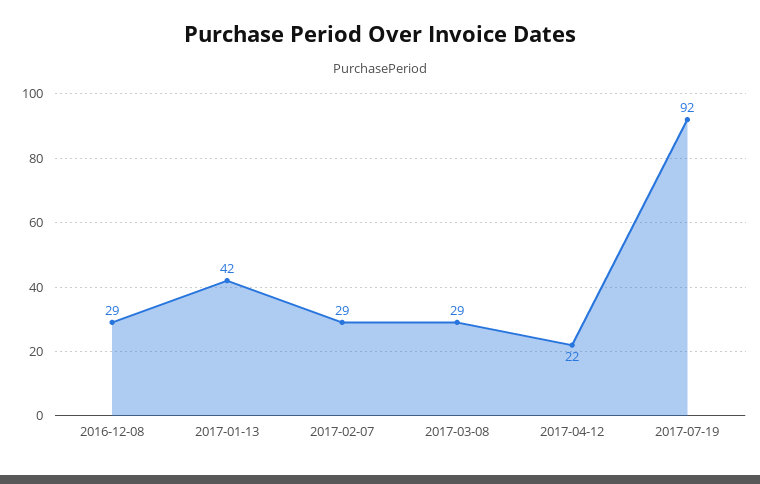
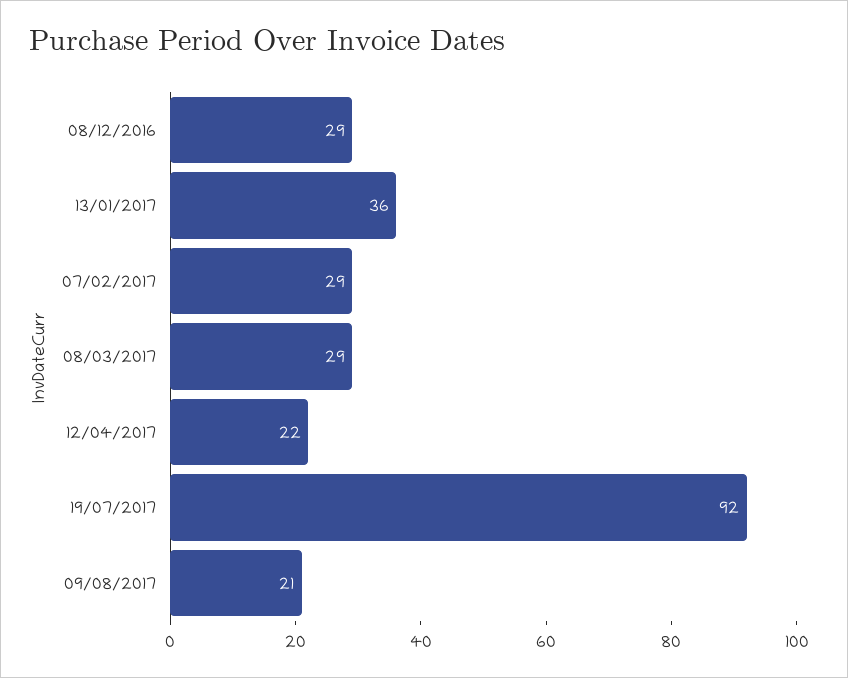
2017-01-13: 42 -> 36
09/08/2017: none -> 21

